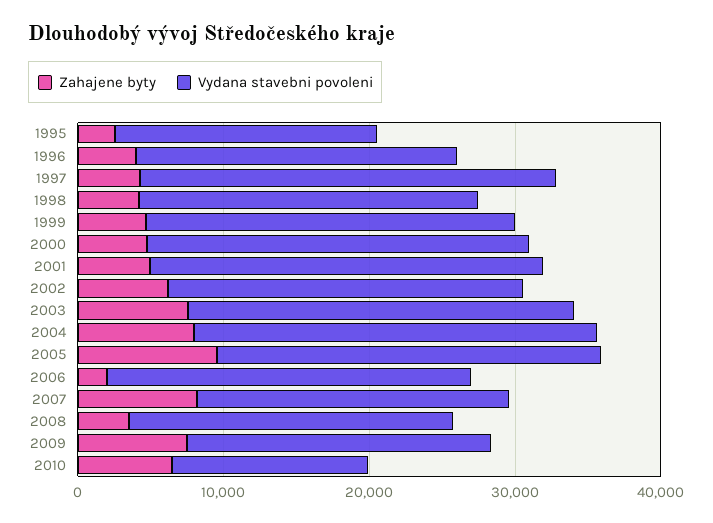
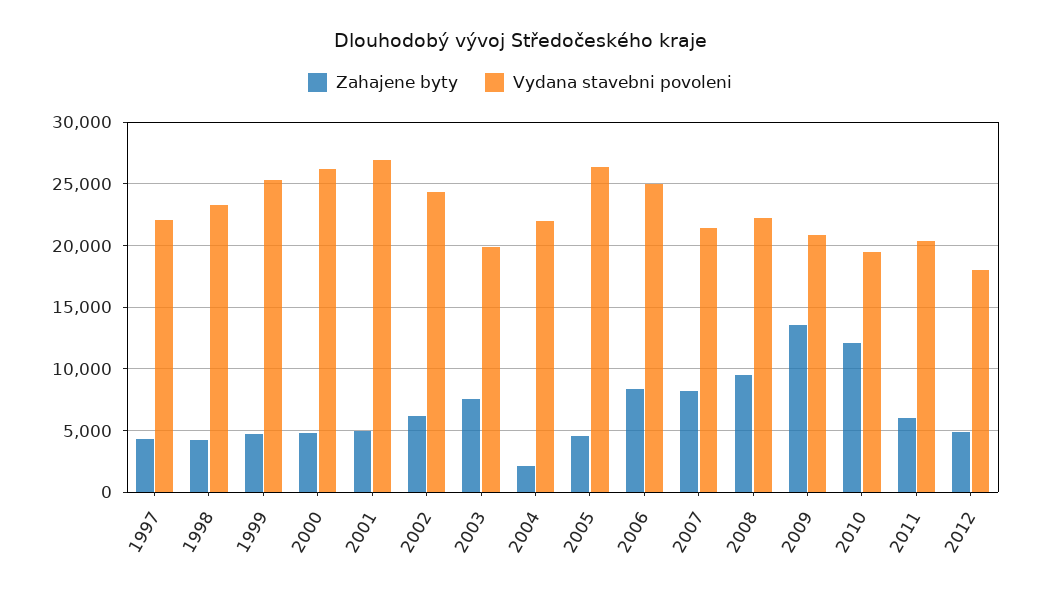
Zahajene byty, 1995: 2000 -> none
Vydana stavebni povoleni, 1995: 18000 -> none
Zahajene byty, 1996: 4000 -> none
Vydana stavebni povoleni, 1996: 22000 -> none
Vydana stavebni povoleni, 1997: 28000 -> 22000
Vydana stavebni povoleni, 2003: 26000 -> 20000
Zahajene byty, 2004: 8000 -> 2000
Vydana stavebni povoleni, 2004: 28000 -> 22000
Zahajene byty, 2005: 10000 -> 4500
Zahajene byty, 2006: 2000 -> 8500
Zahajene byty, 2008: 4000 -> 9500
Zahajene byty, 2009: 8000 -> 13500
Zahajene byty, 2010: 6000 -> 12000
Vydana stavebni povoleni, 2010: 14000 -> 19500
Zahajene byty, 2011: none -> 6000
Vydana stavebni povoleni, 2011: none -> 20500
Zahajene byty, 2012: none -> 5000
Vydana stavebni povoleni, 2012: none -> 18000

